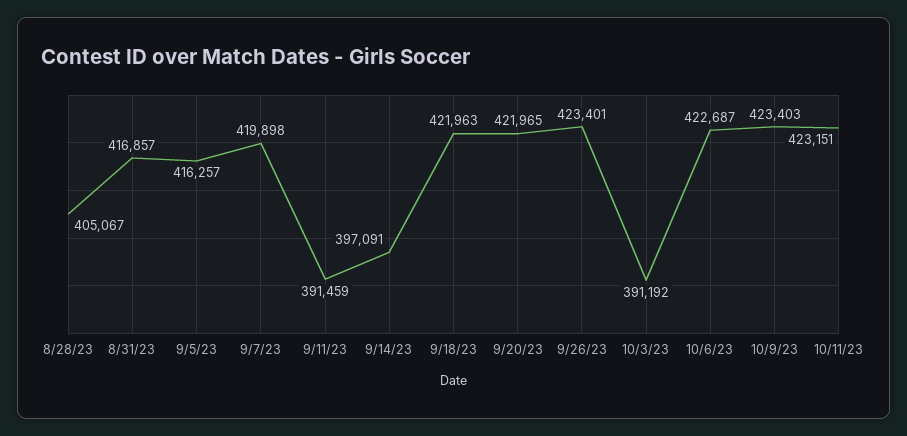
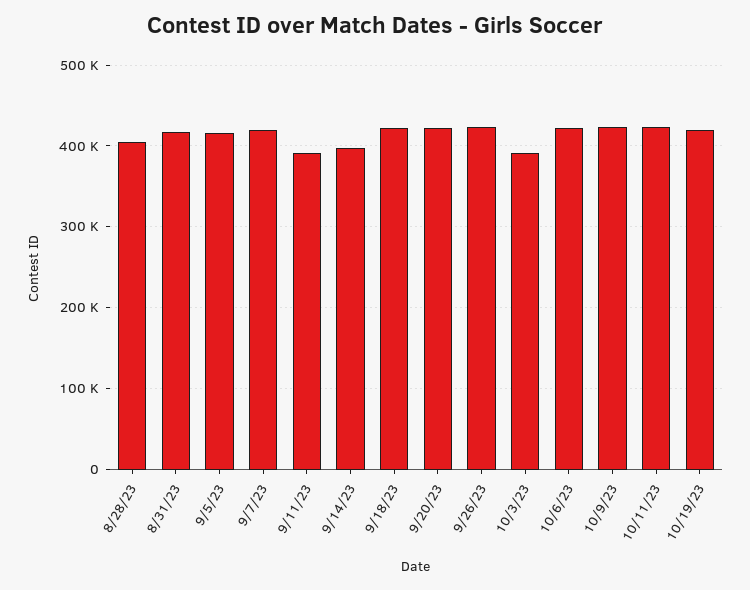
10/19/23: none -> 420000

